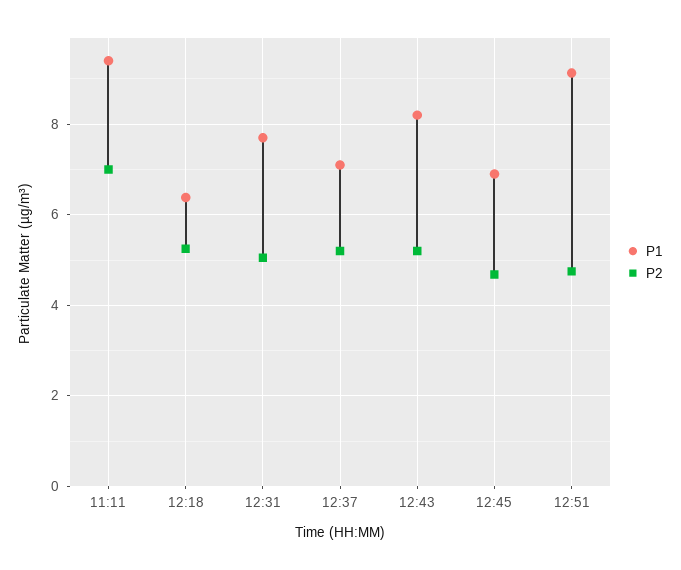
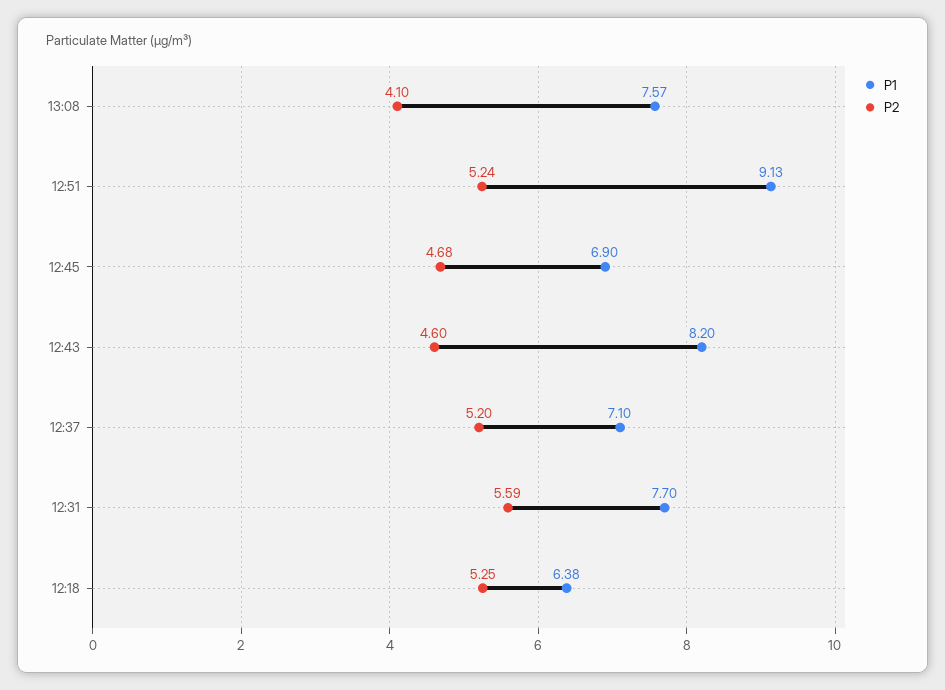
P1, 11:11: 9.4 -> none
P2, 11:11: 7 -> none
P2, 12:31: 5 -> 5.59
P2, 12:43: 5.2 -> 4.6
P2, 12:51: 4.8 -> 5.24
P1, 13:08: none -> 7.57
P2, 13:08: none -> 4.1

